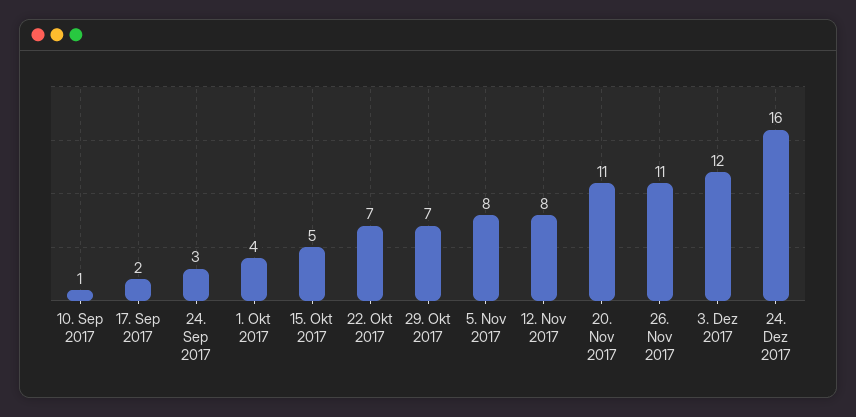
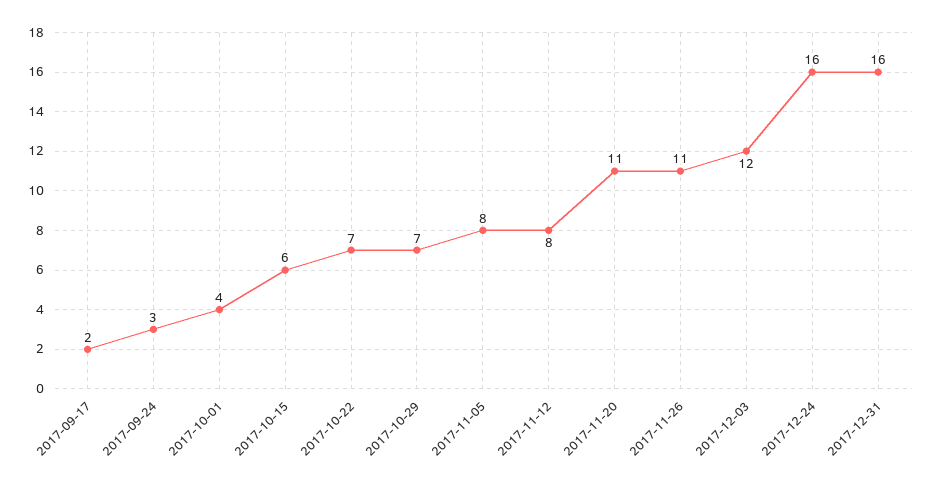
10. Sep 2017: 1 -> none
15. Okt 2017: 5 -> 6
2017-12-31: none -> 16

